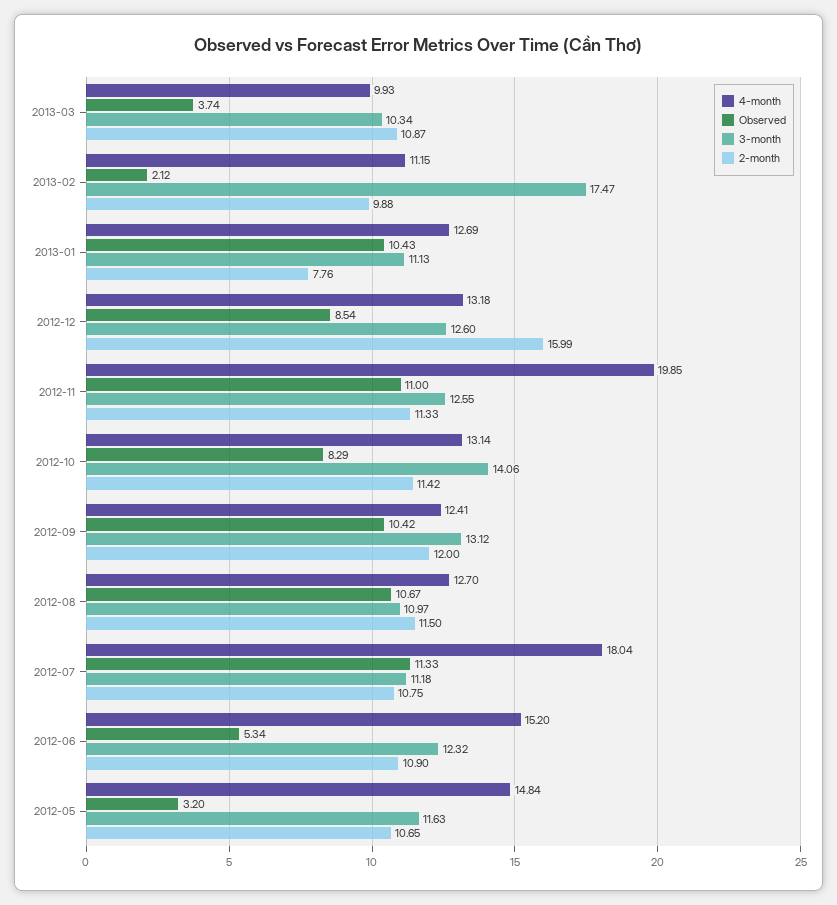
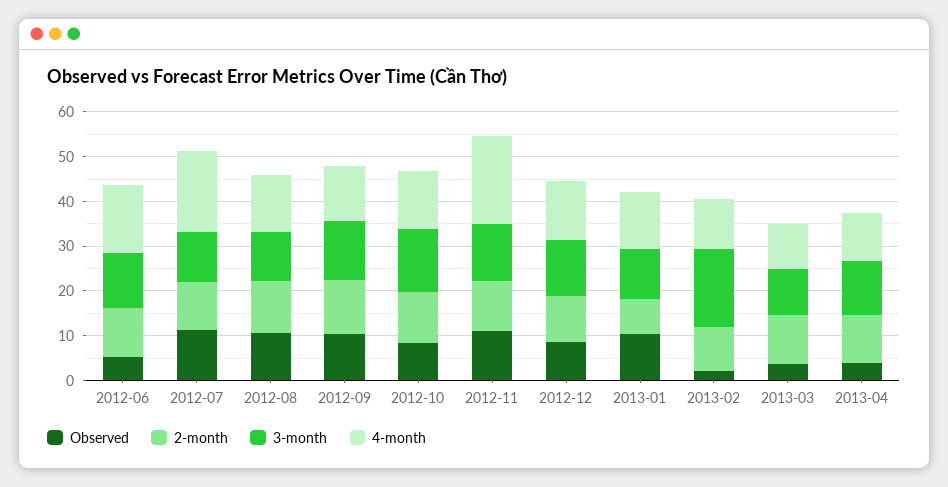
2-month, 2012-12: 15.99 -> 10
4-month, 2012-05: 14.84 -> none
Observed, 2012-05: 3.2 -> none
3-month, 2012-05: 11.63 -> none
2-month, 2012-05: 10.65 -> none
Observed, 2013-04: none -> 4
2-month, 2013-04: none -> 10
3-month, 2013-04: none -> 12
4-month, 2013-04: none -> 10

